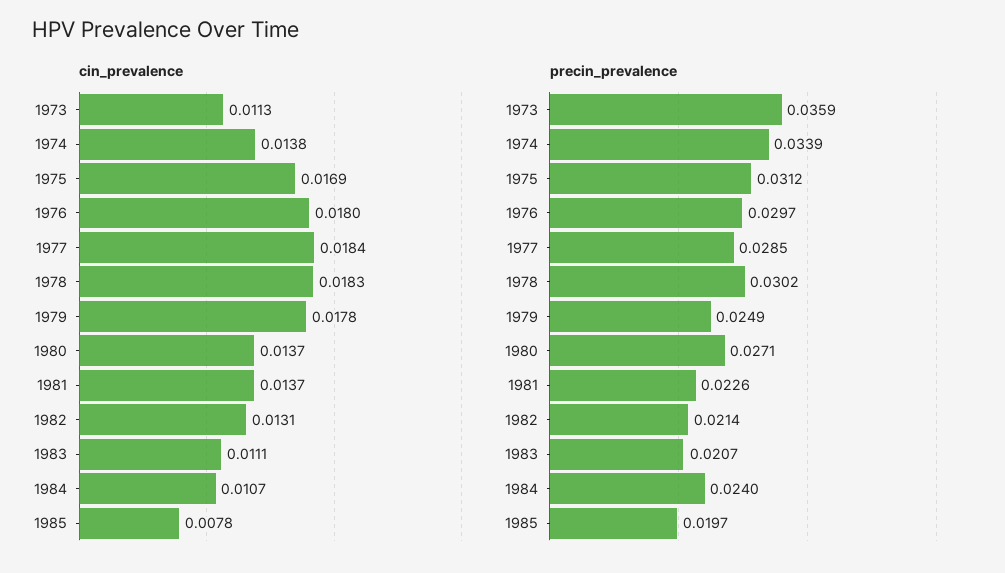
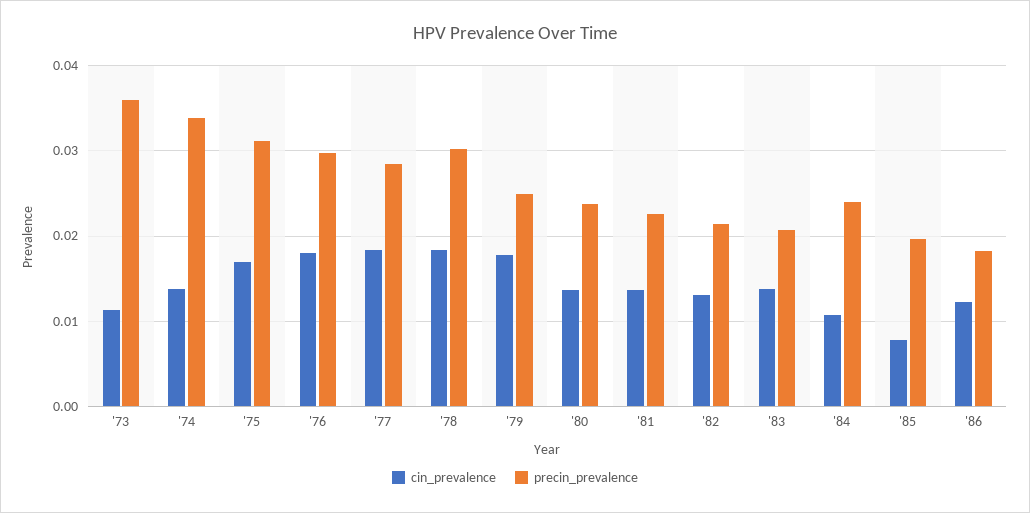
cin_prevalence, 1983: 0.0111 -> 0.014
precin_prevalence, 1980: 0.0271 -> 0.024
cin_prevalence, '86: none -> 0.012
precin_prevalence, '86: none -> 0.018

